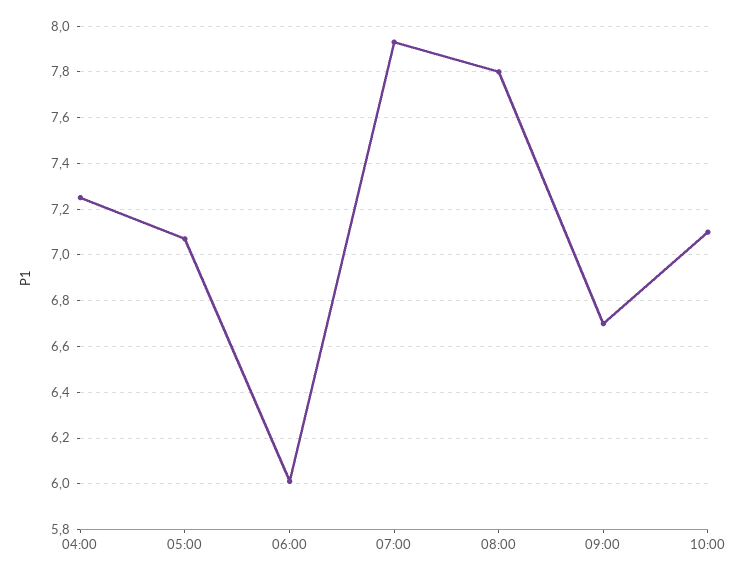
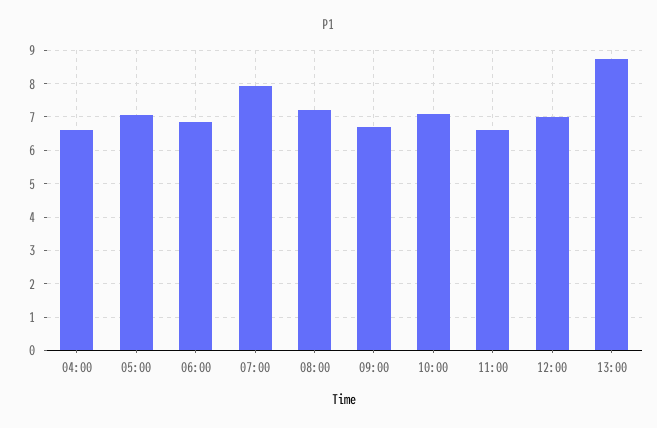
04:00: 7.25 -> 6.6
06:00: 6 -> 6.8
08:00: 7.8 -> 7.2
11:00: none -> 6.6
12:00: none -> 7
13:00: none -> 8.8

